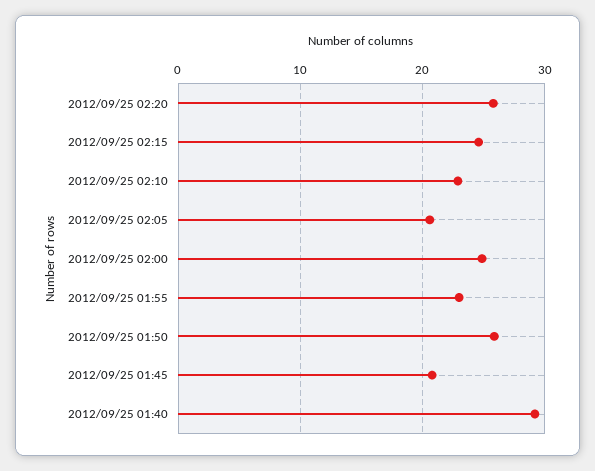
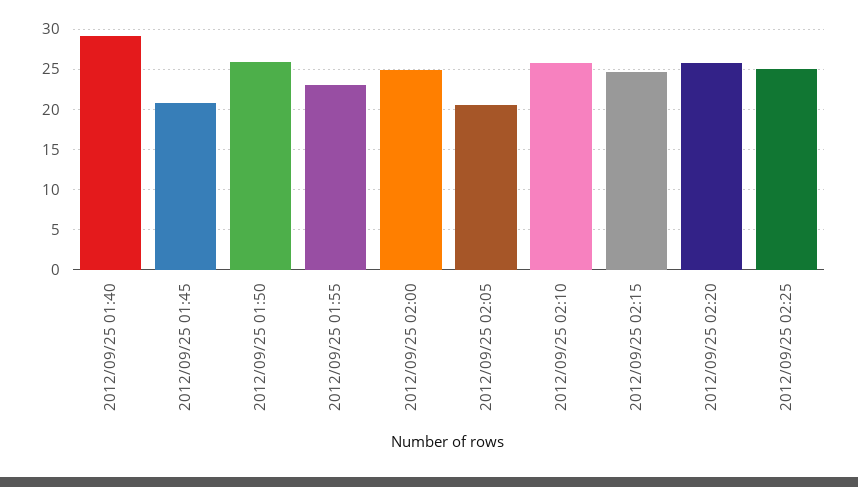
2012/09/25 02:10: 23 -> 26
2012/09/25 02:25: none -> 25

